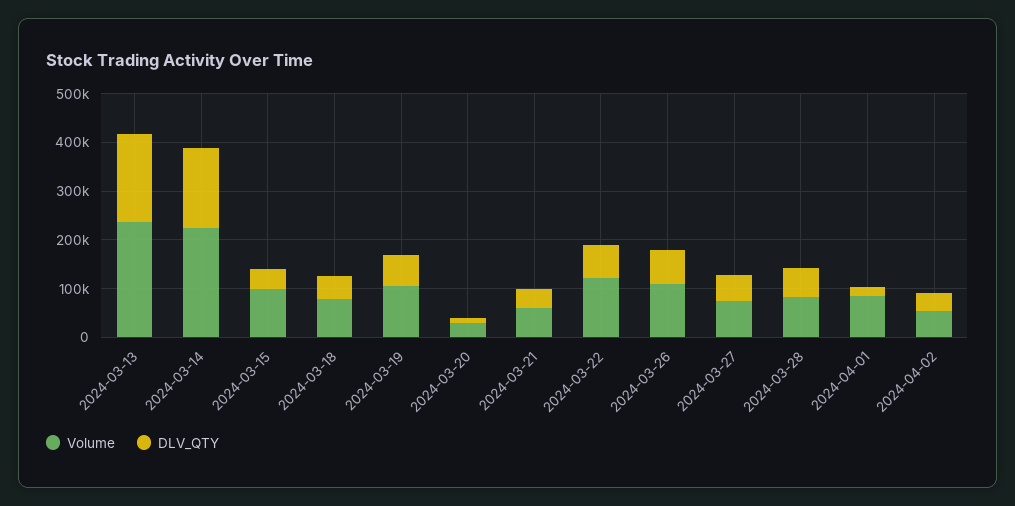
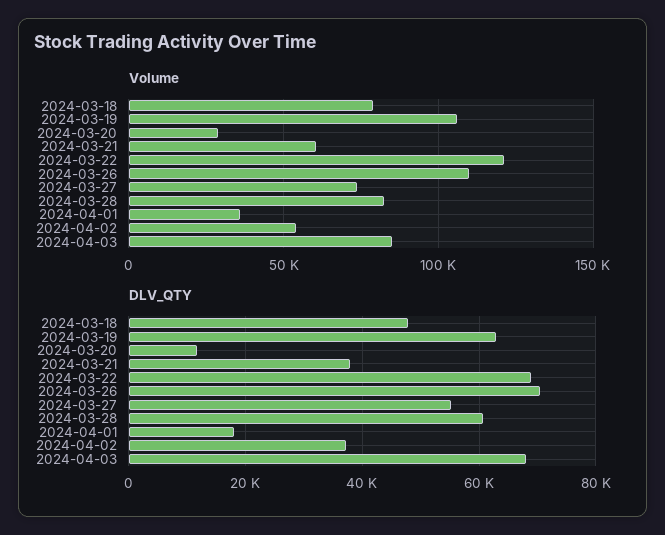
Volume, 2024-03-13: 240000 -> none
DLV_QTY, 2024-03-13: 180000 -> none
Volume, 2024-03-14: 220000 -> none
DLV_QTY, 2024-03-14: 160000 -> none
Volume, 2024-03-15: 100000 -> none
DLV_QTY, 2024-03-15: 40000 -> none
Volume, 2024-04-01: 80000 -> 35000
Volume, 2024-04-03: none -> 85000
DLV_QTY, 2024-04-03: none -> 68000

